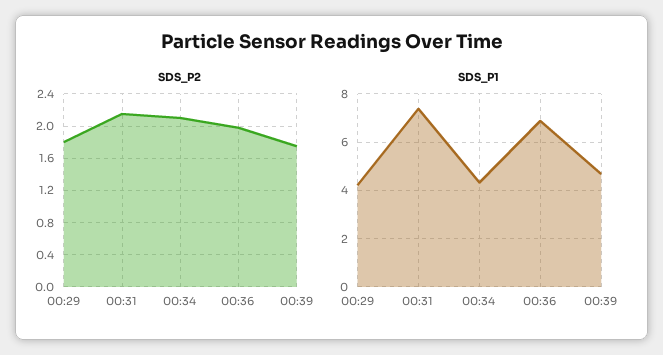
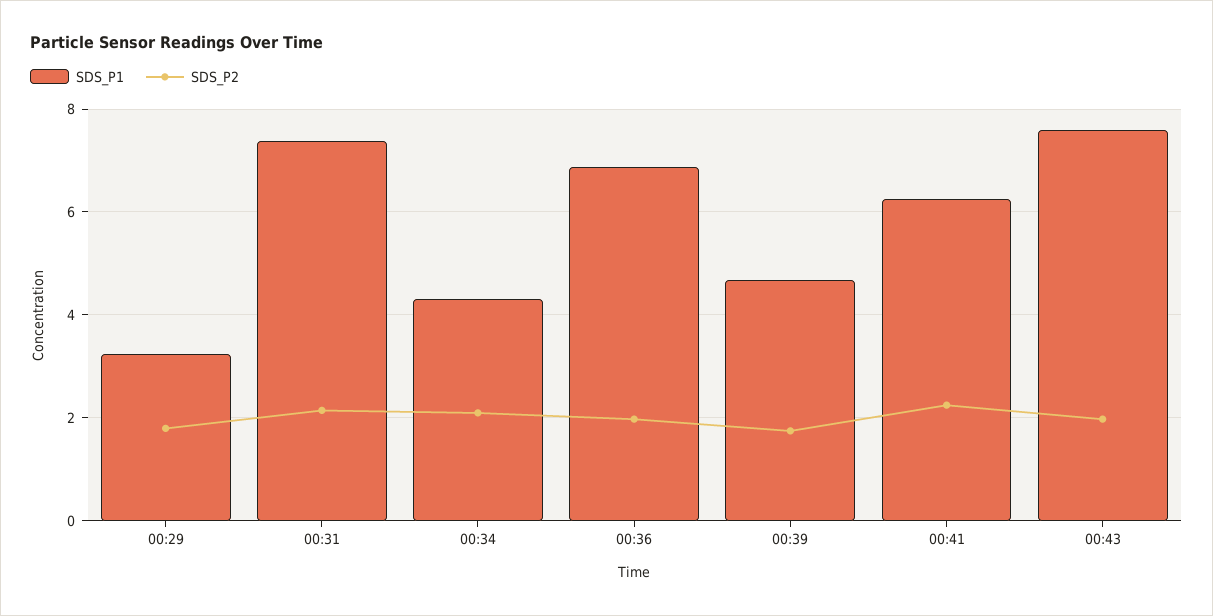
SDS_P1, 00:29: 4.25 -> 3.2
SDS_P1, 00:41: none -> 6.2
SDS_P2, 00:41: none -> 2.2
SDS_P1, 00:43: none -> 7.6
SDS_P2, 00:43: none -> 2

